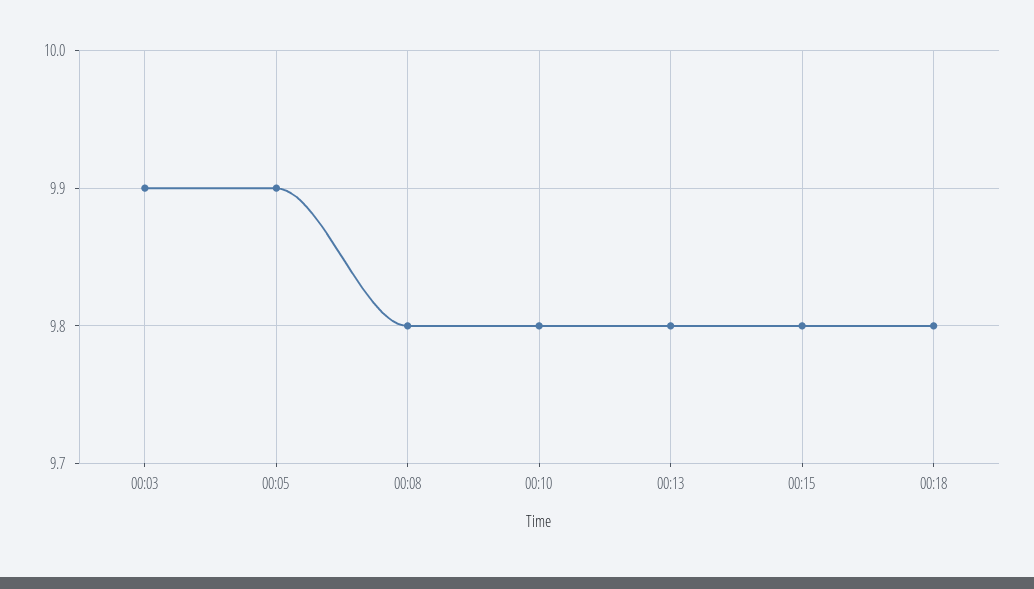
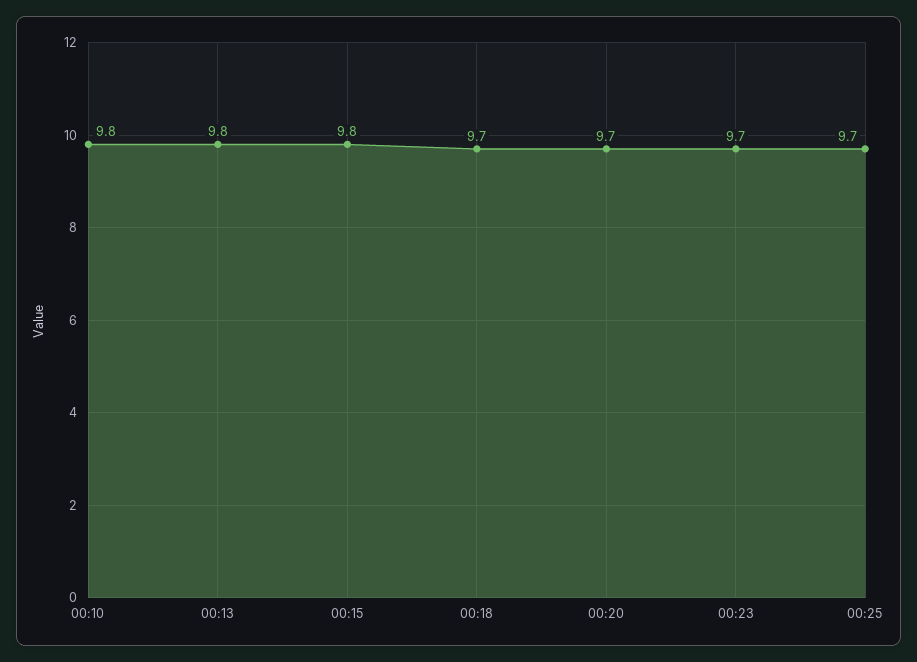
00:03: 9.9 -> none
00:05: 9.9 -> none
00:08: 9.8 -> none
00:18: 9.8 -> 9.7
00:20: none -> 9.7
00:23: none -> 9.7
00:25: none -> 9.7

